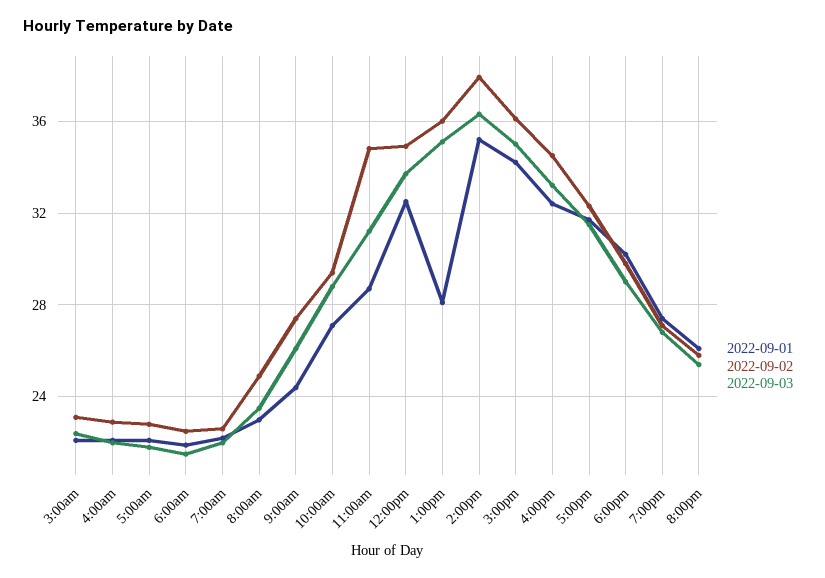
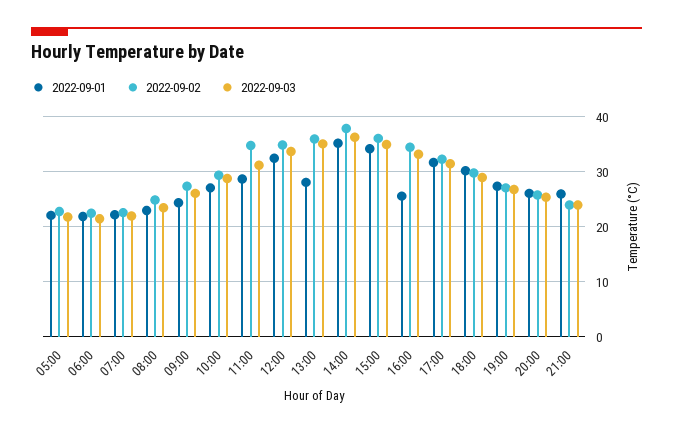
2022-09-01, 3:00am: 22 -> none
2022-09-02, 3:00am: 23 -> none
2022-09-03, 3:00am: 22.5 -> none
2022-09-01, 4:00am: 22 -> none
2022-09-02, 4:00am: 23 -> none
2022-09-03, 4:00am: 22 -> none
2022-09-01, 4:00pm: 32.5 -> 26
2022-09-01, 21:00: none -> 26
2022-09-02, 21:00: none -> 24
2022-09-03, 21:00: none -> 24

